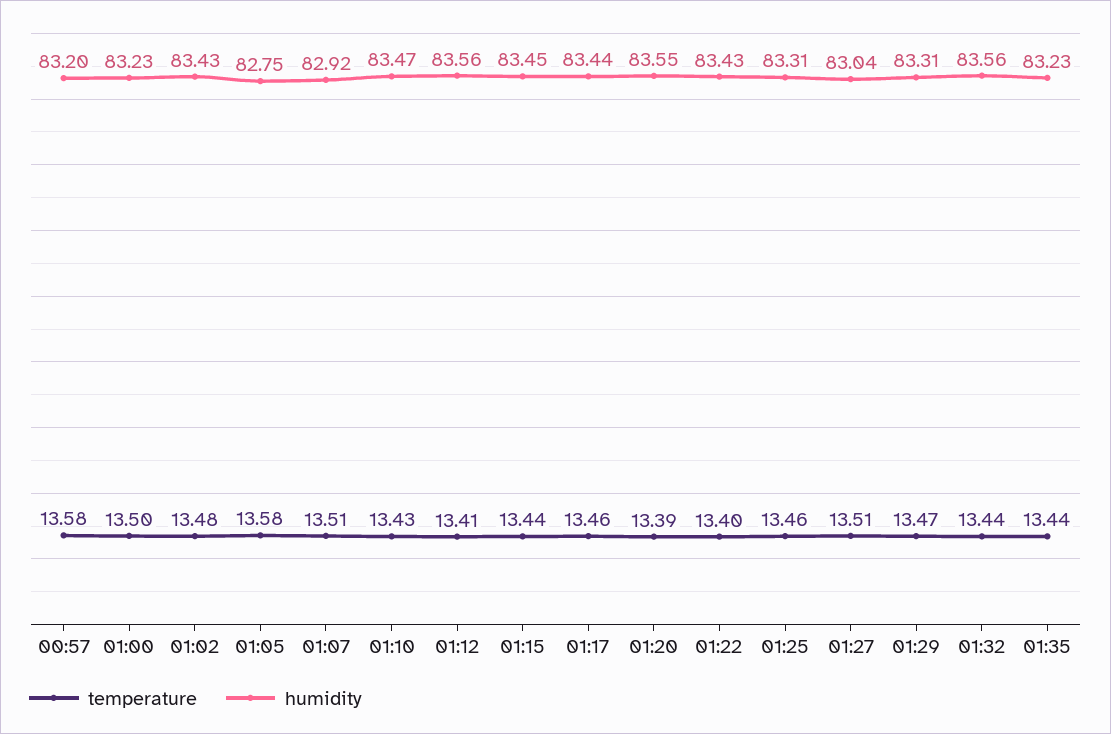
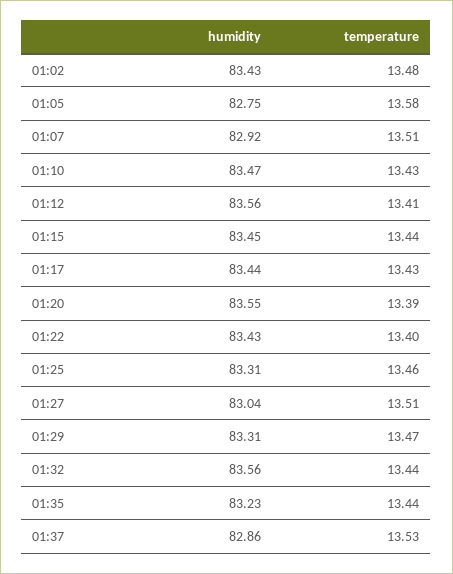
temperature, 00:57: 13.58 -> none
humidity, 00:57: 83.2 -> none
temperature, 01:00: 13.5 -> none
humidity, 01:00: 83.23 -> none
temperature, 01:17: 13.46 -> 13.43
humidity, 01:37: none -> 82.86
temperature, 01:37: none -> 13.53

